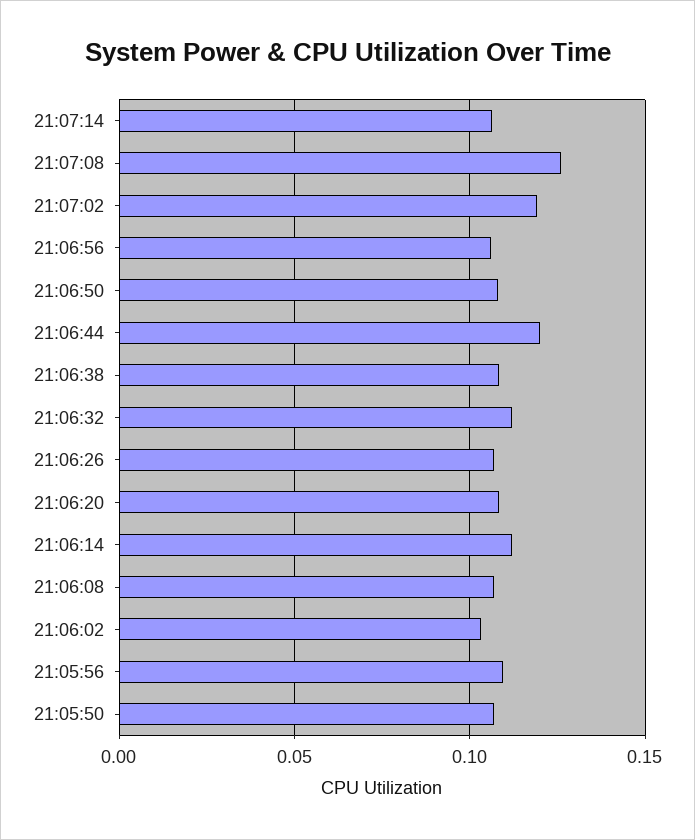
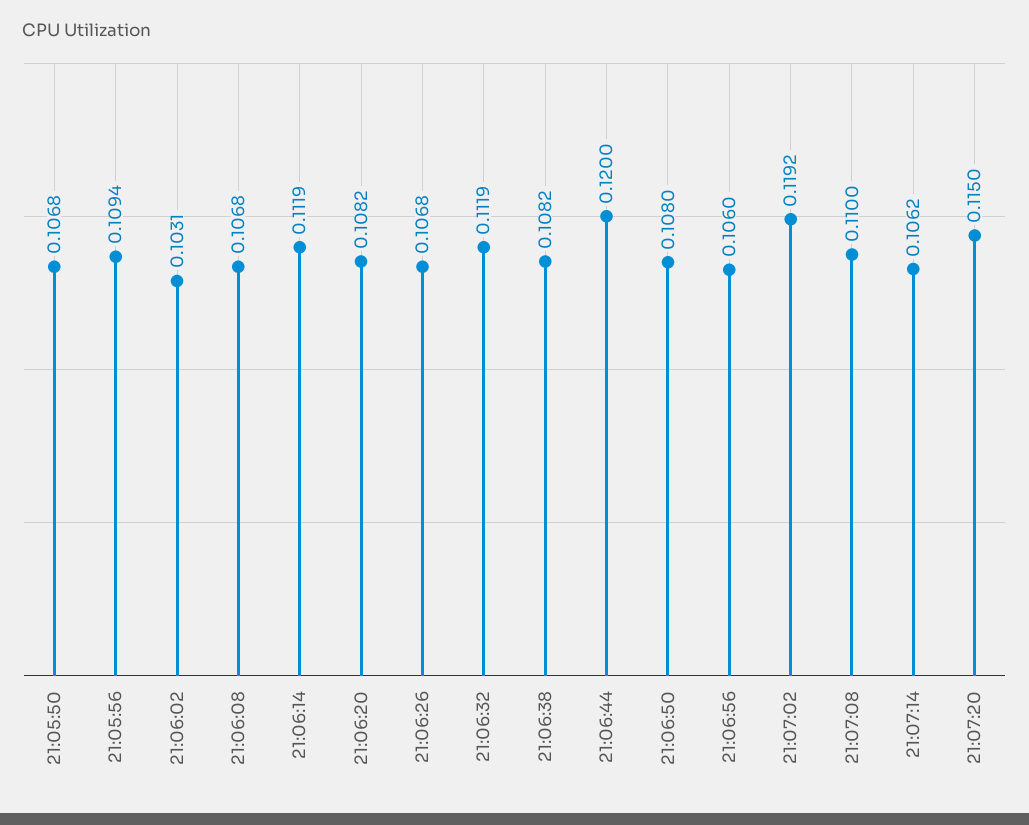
21:07:08: 0.125 -> 0.11
21:07:20: none -> 0.115

